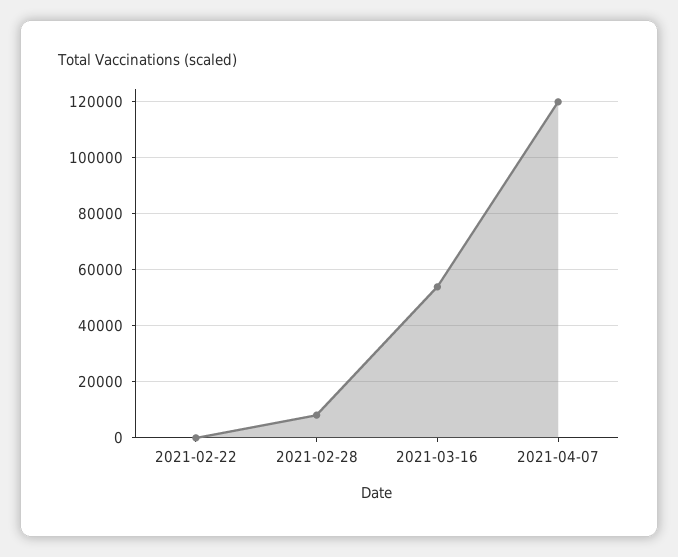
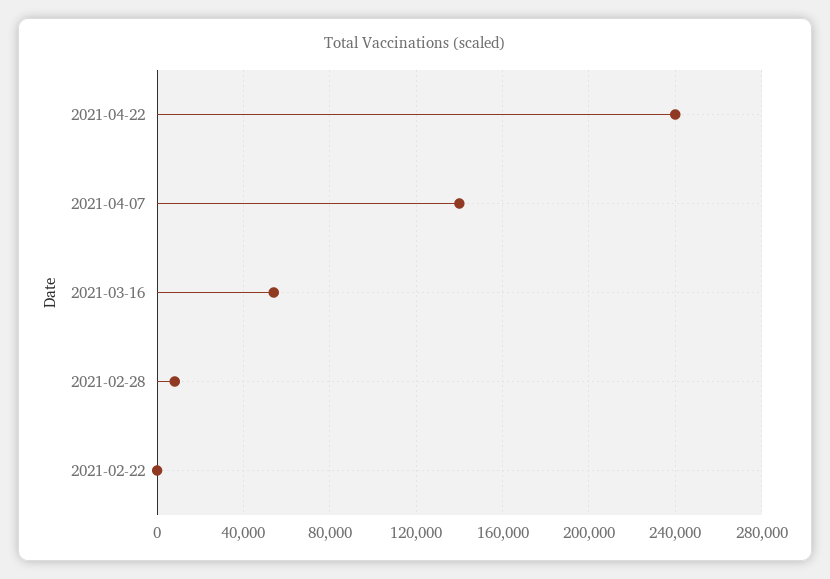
2021-04-07: 120000 -> 140000
2021-04-22: none -> 240000

